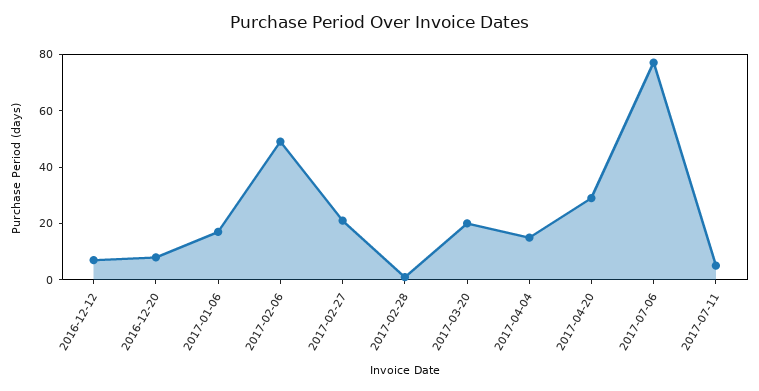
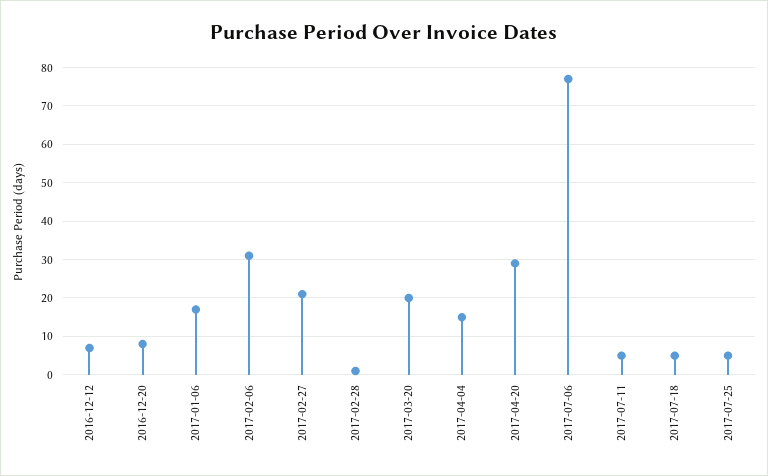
2017-02-06: 50 -> 30
2017-07-18: none -> 5
2017-07-25: none -> 5

